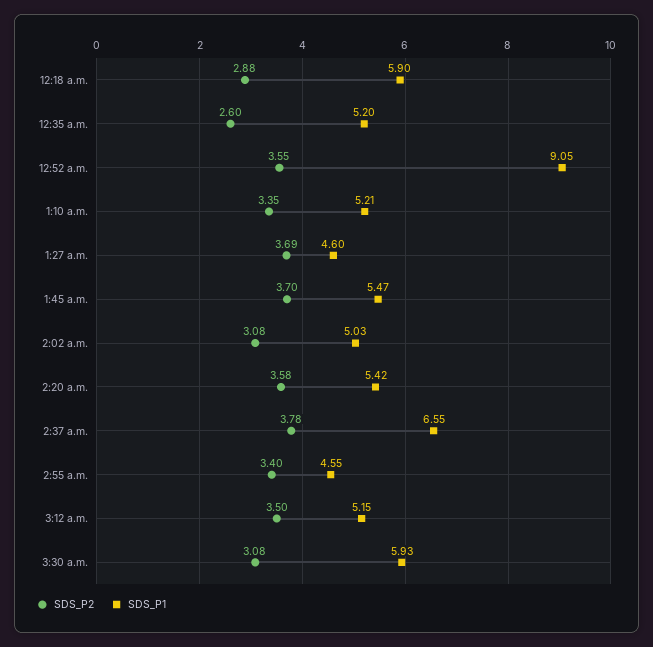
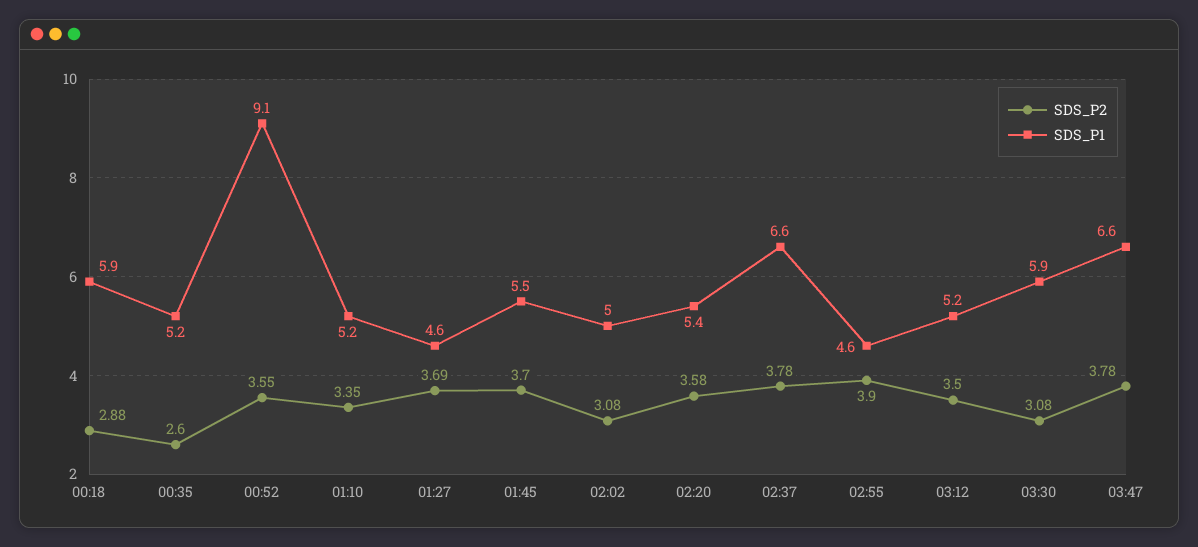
SDS_P2, 2:55 a.m.: 3.4 -> 3.9
SDS_P2, 03:47: none -> 3.78
SDS_P1, 03:47: none -> 6.6

